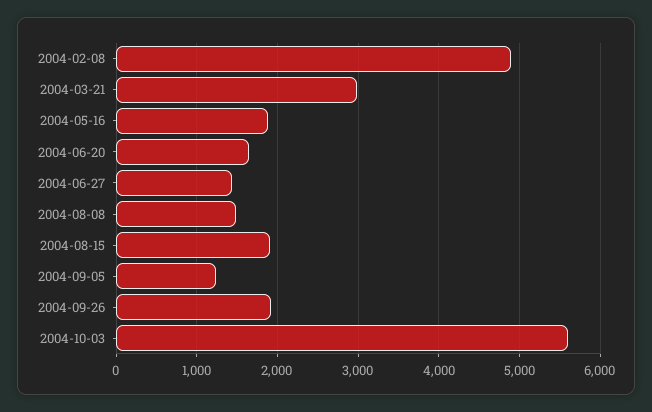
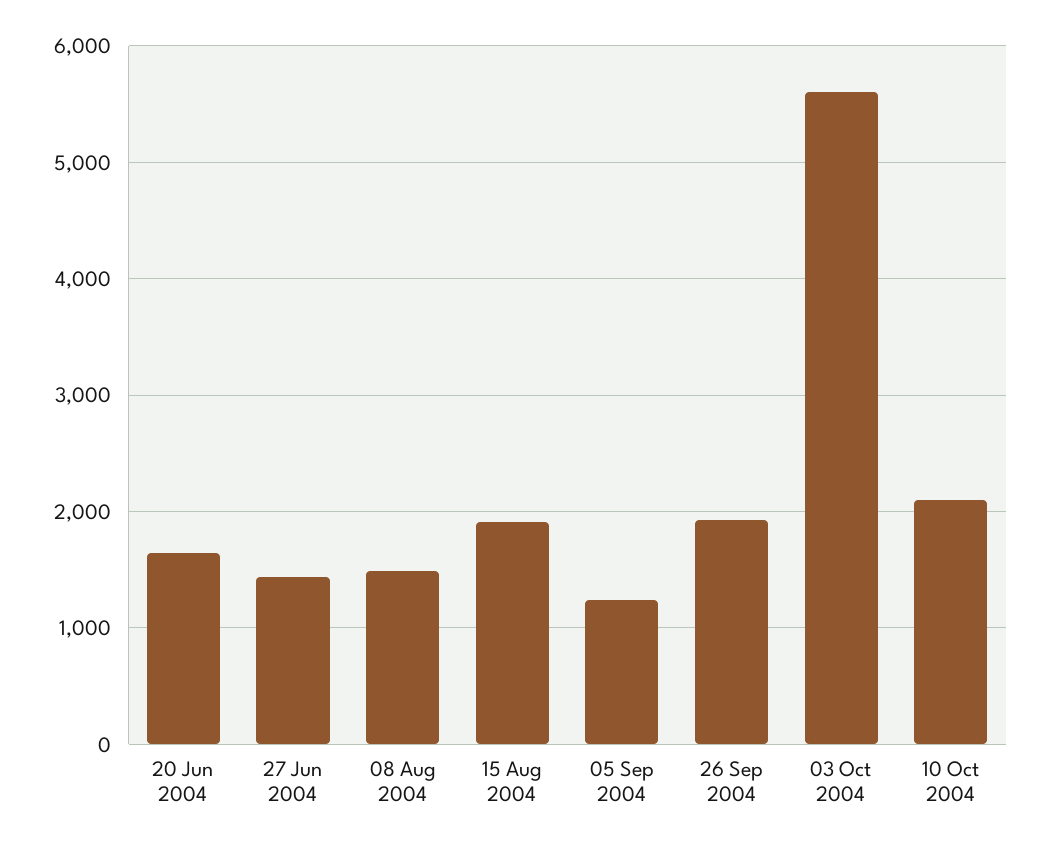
2004-02-08: 4900 -> none
2004-03-21: 3000 -> none
2004-05-16: 1900 -> none
10 Oct 2004: none -> 2100

